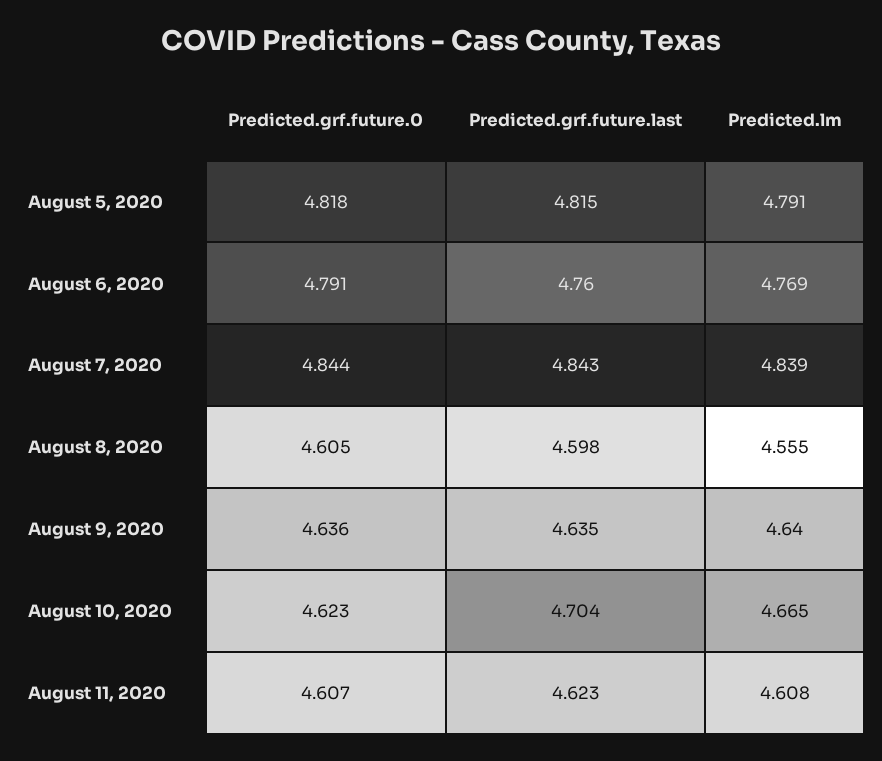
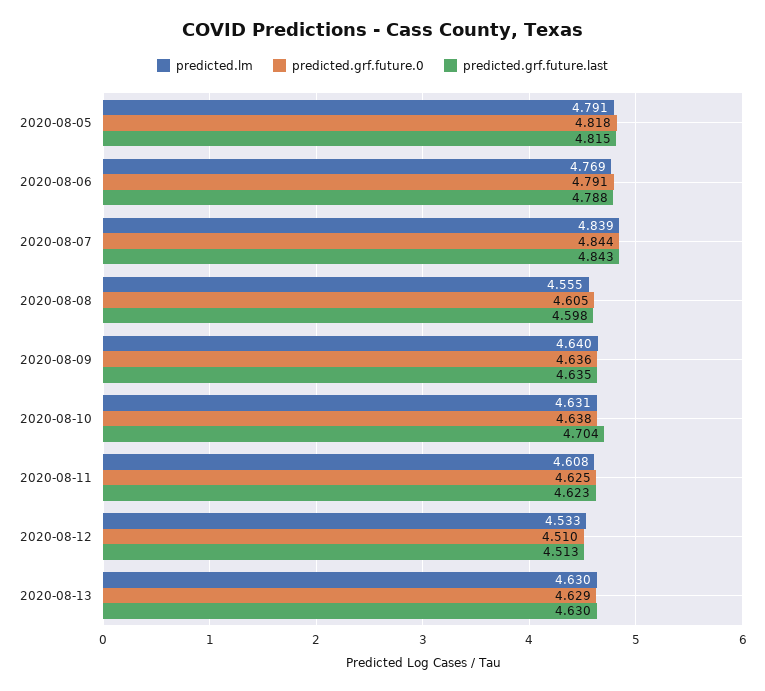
Predicted.grf.future.last, August 6, 2020: 4.76 -> 4.788
Predicted.grf.future.0, August 10, 2020: 4.623 -> 4.638
Predicted.lm, August 10, 2020: 4.665 -> 4.631
Predicted.grf.future.0, August 11, 2020: 4.607 -> 4.625
Predicted.lm, 2020-08-12: none -> 4.533
Predicted.grf.future.0, 2020-08-12: none -> 4.51
Predicted.grf.future.last, 2020-08-12: none -> 4.513
Predicted.lm, 2020-08-13: none -> 4.63
Predicted.grf.future.0, 2020-08-13: none -> 4.629
Predicted.grf.future.last, 2020-08-13: none -> 4.63

